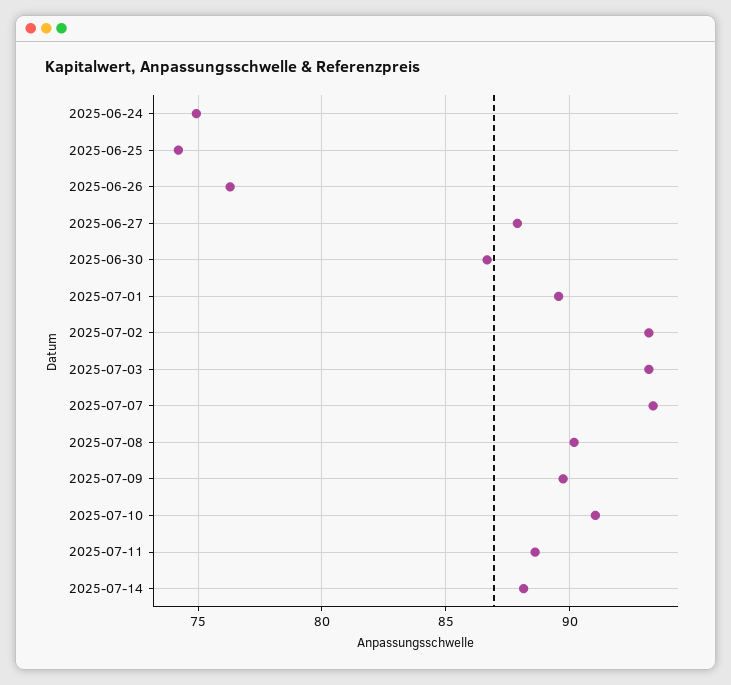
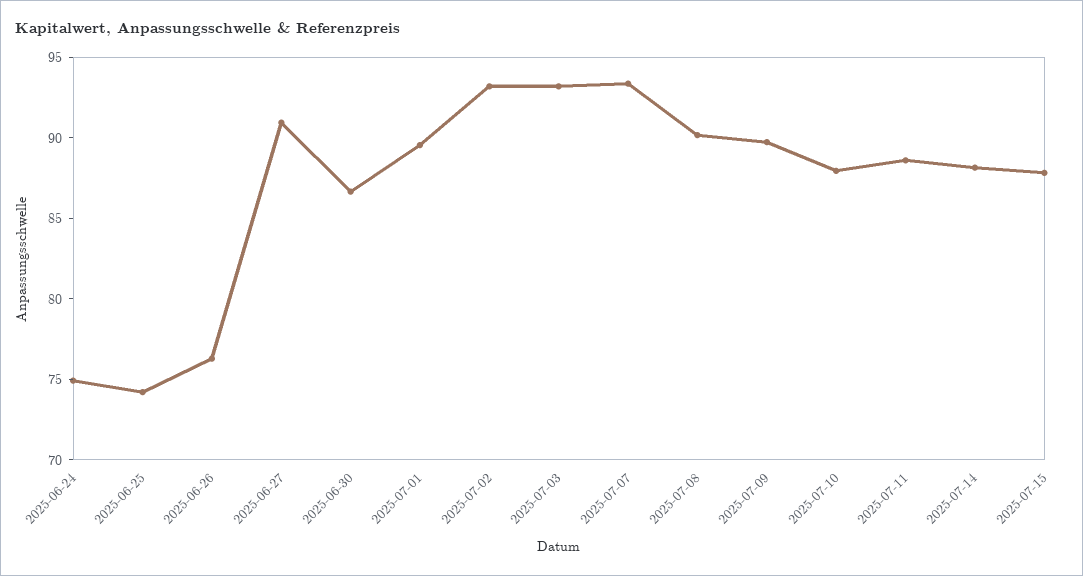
2025-06-27: 88 -> 91
2025-07-10: 91 -> 88
2025-07-15: none -> 88

